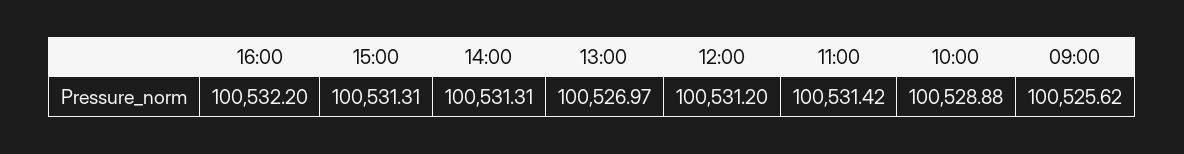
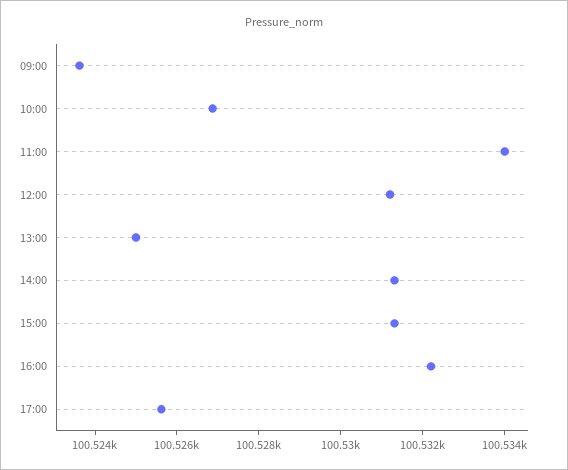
13:00: 100526.97 -> 100525
11:00: 100531.42 -> 100534
10:00: 100528.88 -> 100527
09:00: 100525.62 -> 100523.5
17:00: none -> 100525.5

